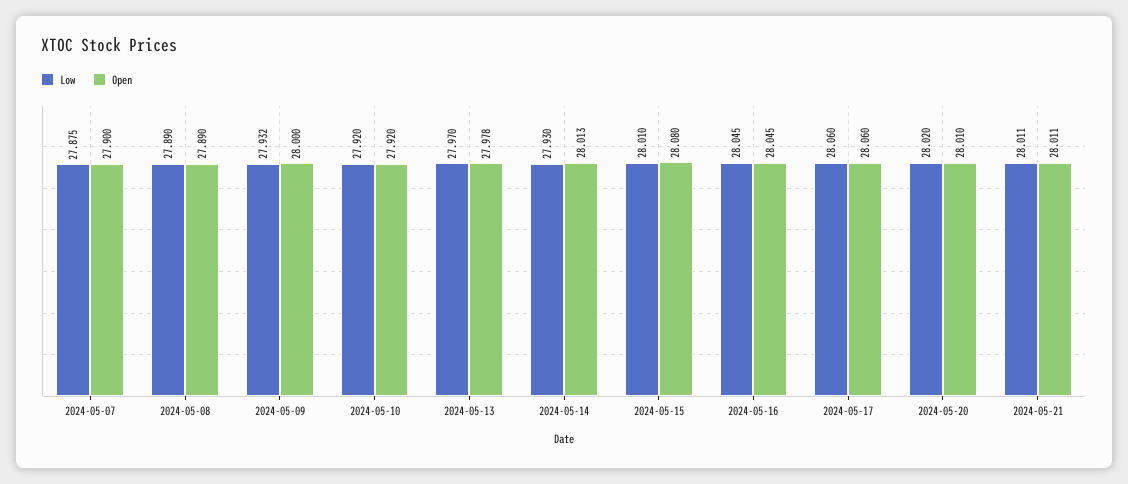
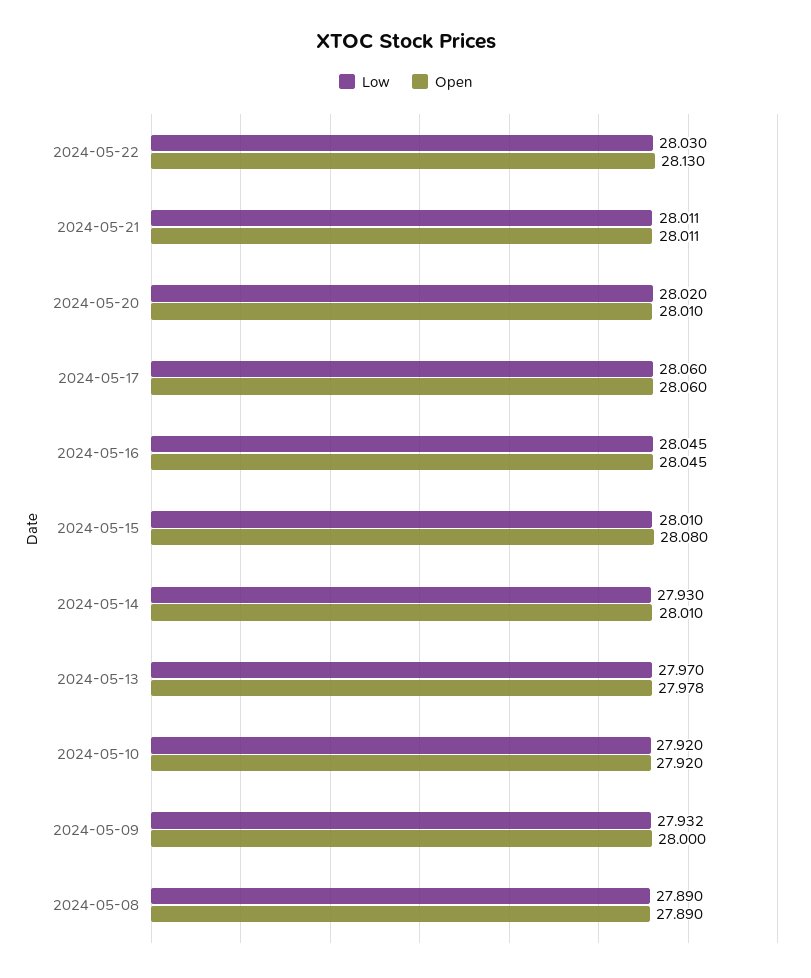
Low, 2024-05-07: 27.875 -> none
Open, 2024-05-07: 27.9 -> none
Open, 2024-05-14: 28.013 -> 28.01
Low, 2024-05-22: none -> 28.03
Open, 2024-05-22: none -> 28.13

